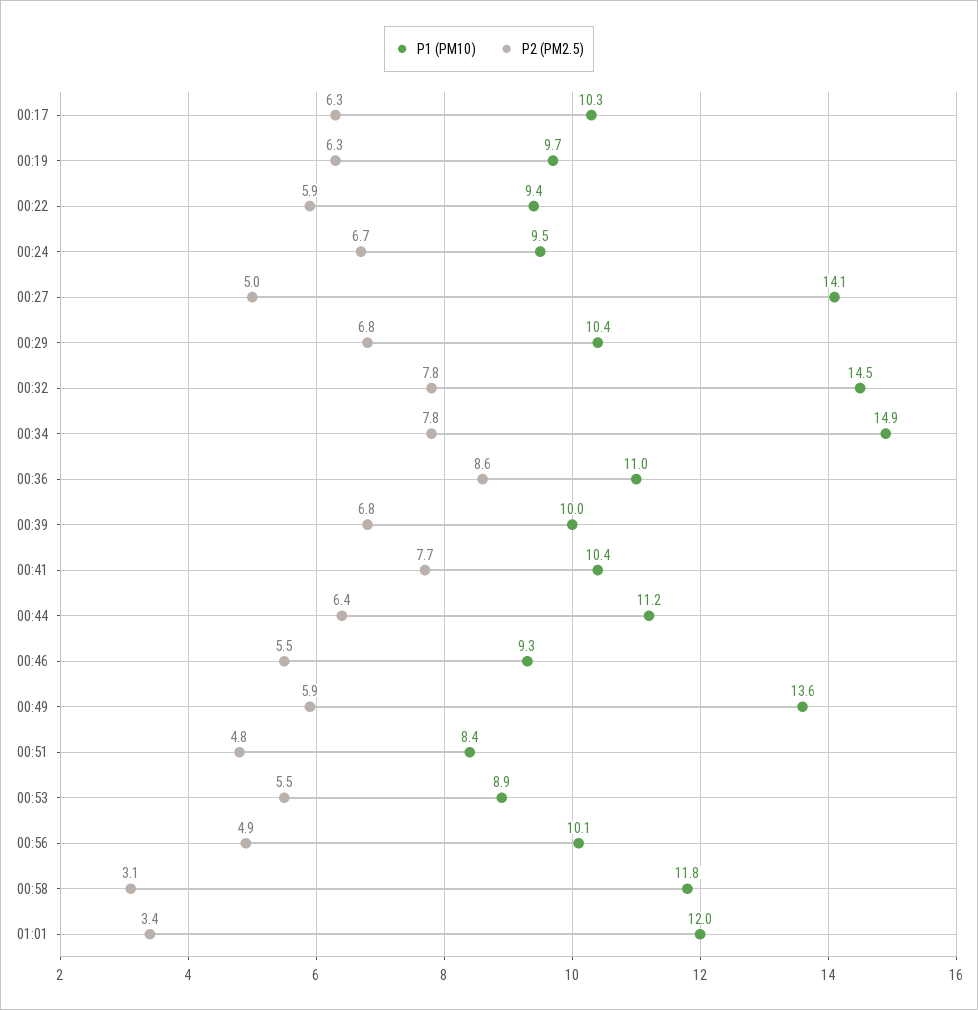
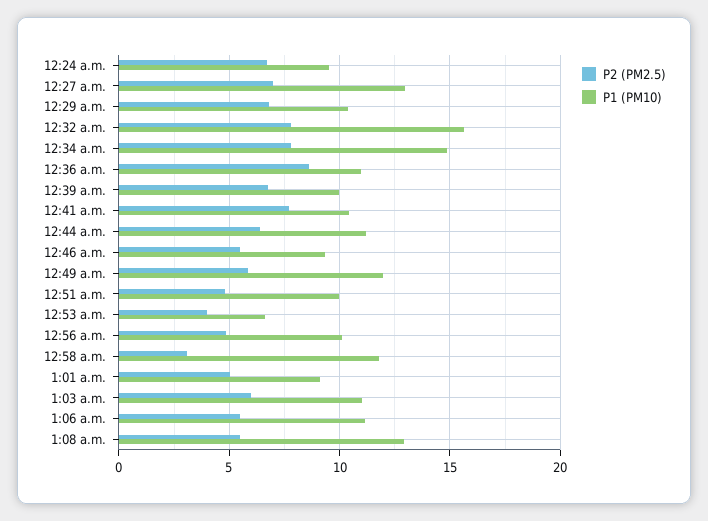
P1 (PM10), 00:17: 10.3 -> none
P2 (PM2.5), 00:17: 6.3 -> none
P1 (PM10), 00:19: 9.7 -> none
P2 (PM2.5), 00:19: 6.3 -> none
P1 (PM10), 00:22: 9.4 -> none
P2 (PM2.5), 00:22: 5.9 -> none
P1 (PM10), 00:27: 14.1 -> 13
P2 (PM2.5), 00:27: 5 -> 7
P1 (PM10), 00:32: 14.5 -> 15.5
P1 (PM10), 00:49: 13.6 -> 12
P1 (PM10), 00:51: 8.4 -> 10
P1 (PM10), 00:53: 8.9 -> 6.5
P2 (PM2.5), 00:53: 5.5 -> 4
P1 (PM10), 01:01: 12 -> 9
P2 (PM2.5), 01:01: 3.4 -> 5
P2 (PM2.5), 1:03 a.m.: none -> 6
P1 (PM10), 1:03 a.m.: none -> 11
P2 (PM2.5), 1:06 a.m.: none -> 5.5
P1 (PM10), 1:06 a.m.: none -> 11
P2 (PM2.5), 1:08 a.m.: none -> 5.5
P1 (PM10), 1:08 a.m.: none -> 13

